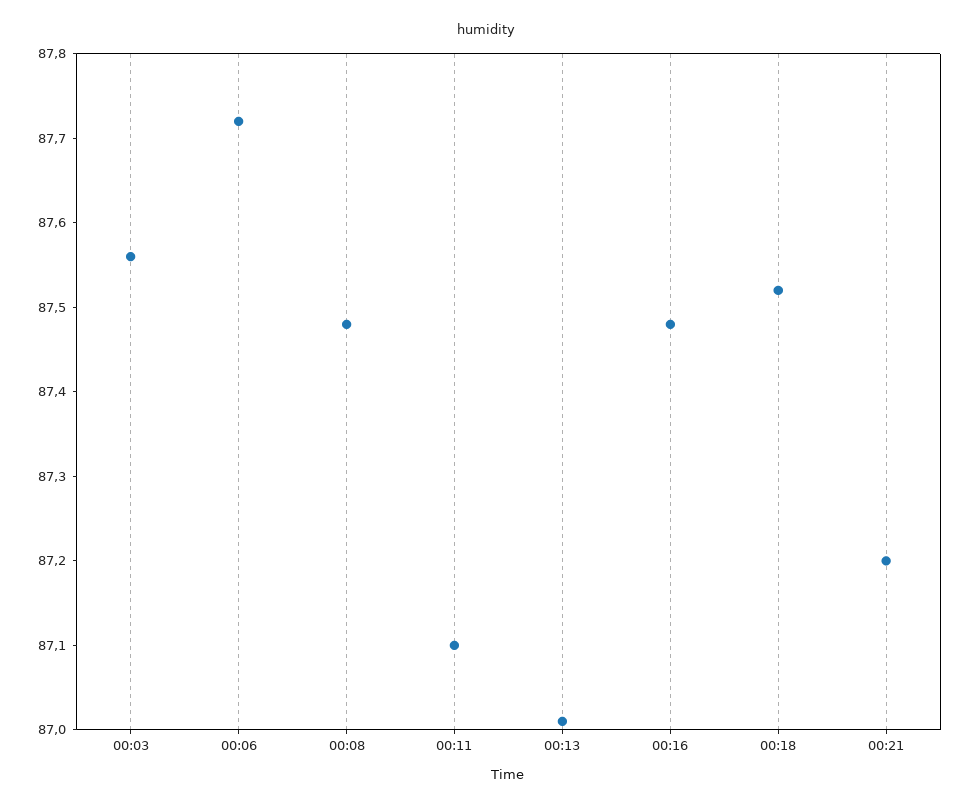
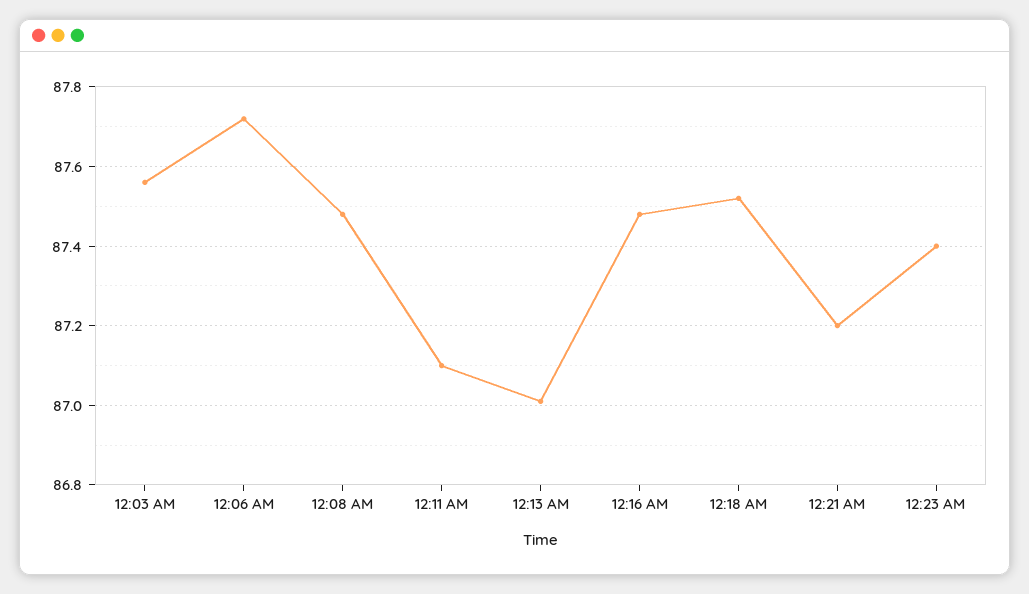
12:23 AM: none -> 87.4

